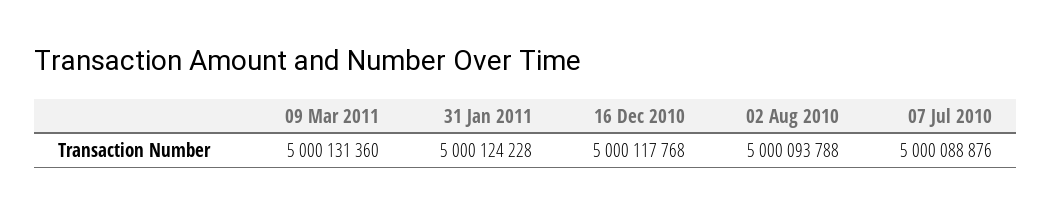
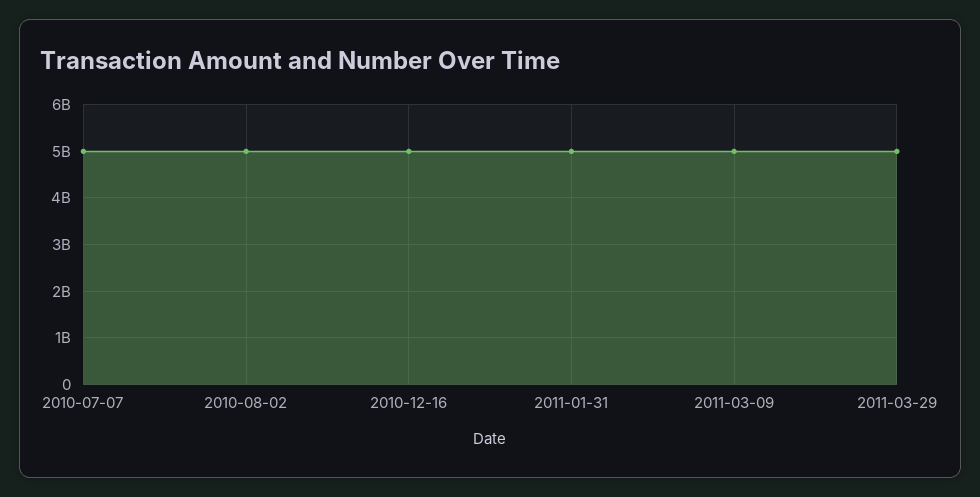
2011-03-29: none -> 5000000000

